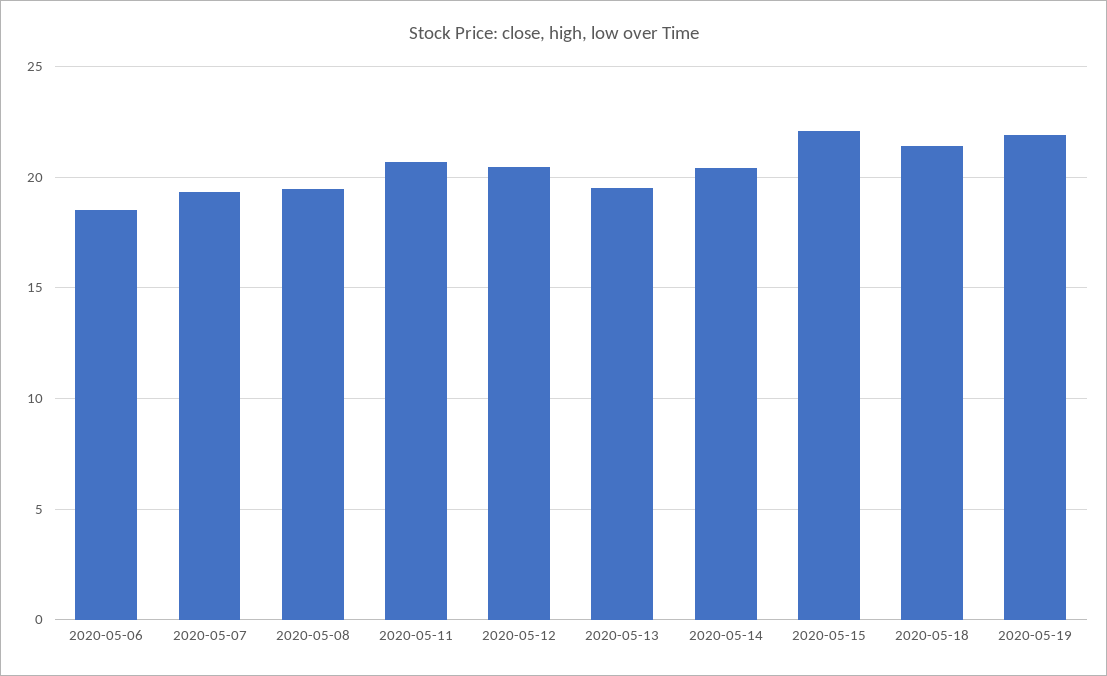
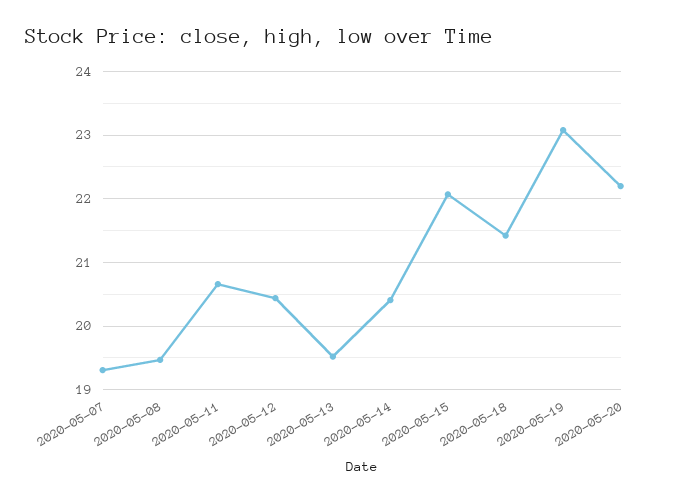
2020-05-06: 18.5 -> none
2020-05-19: 22 -> 23.1
2020-05-20: none -> 22.2

